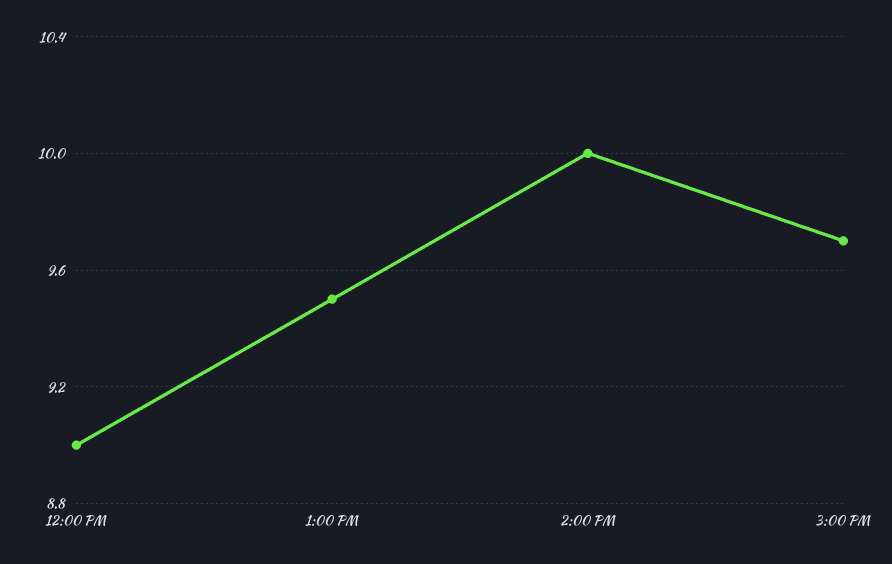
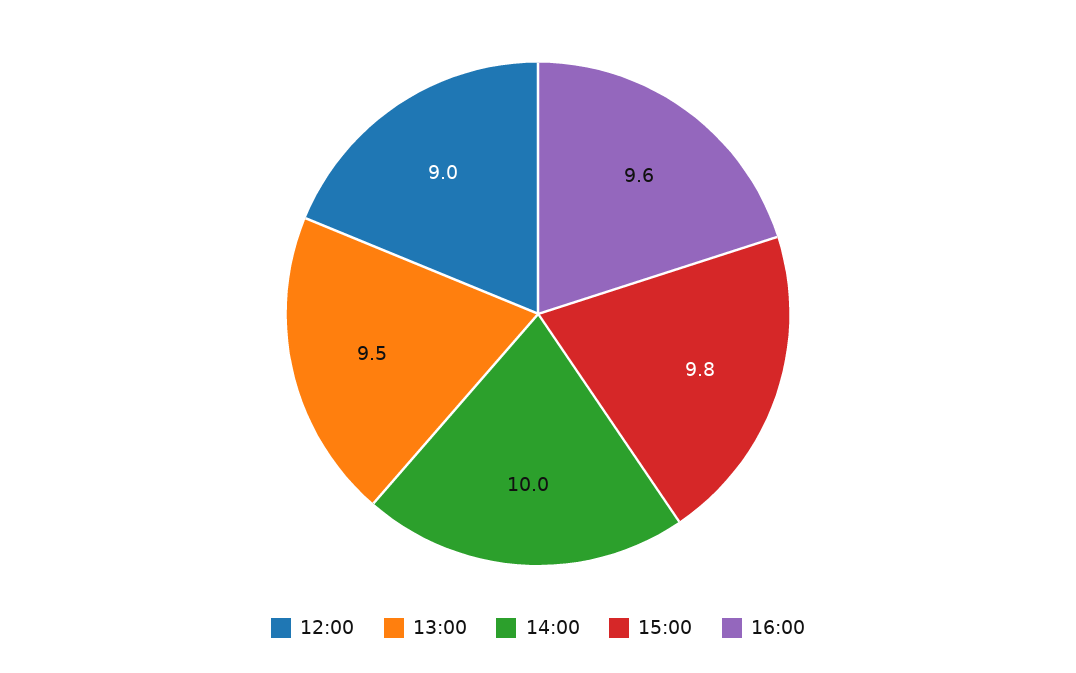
3:00 PM: 9.7 -> 9.8
16:00: none -> 9.6

